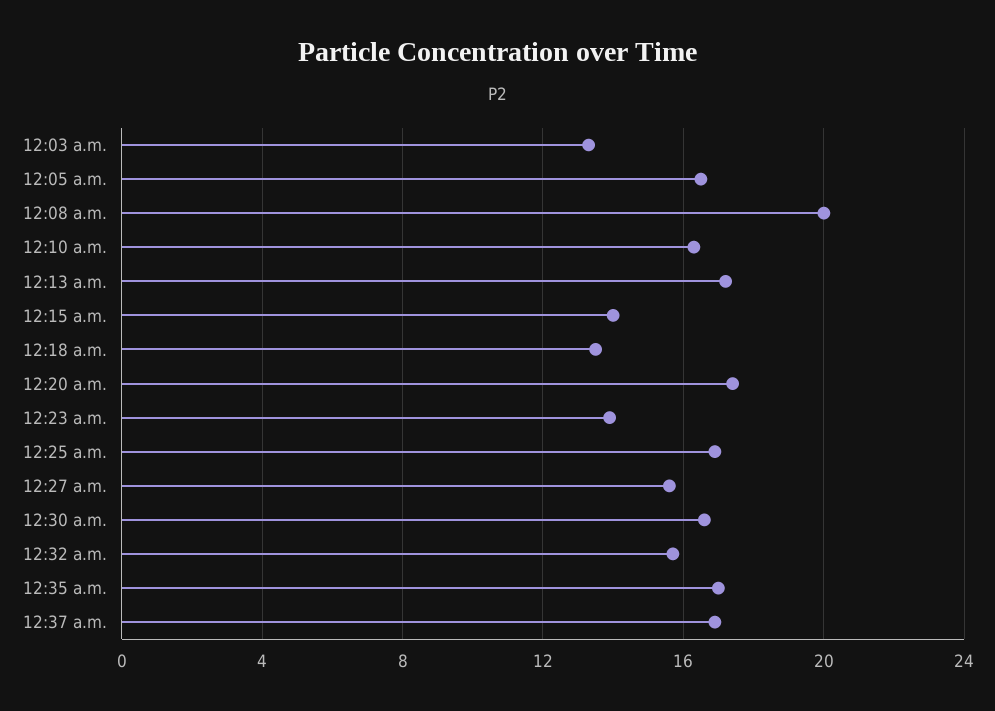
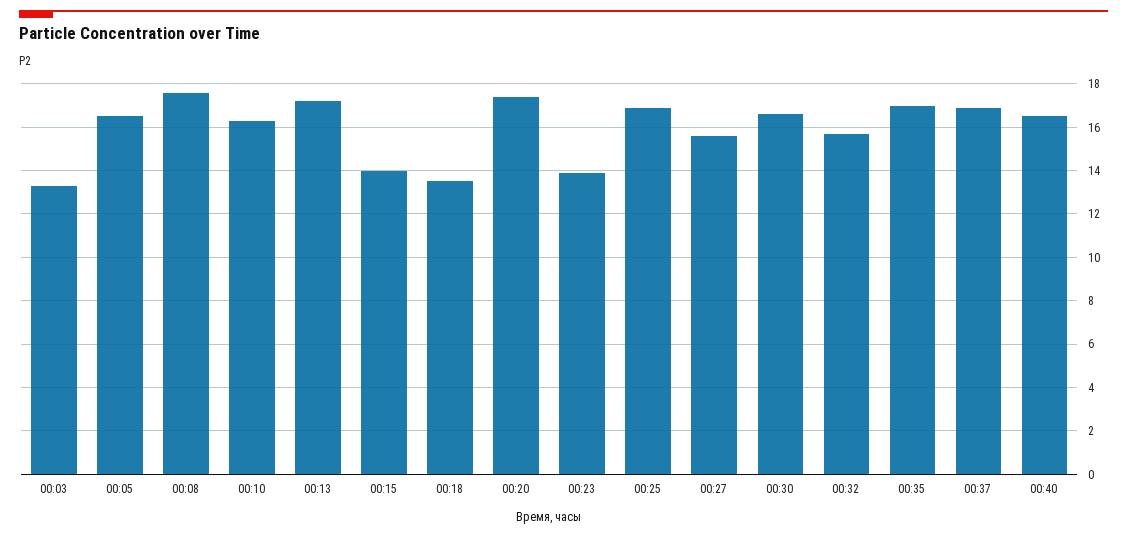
12:08 a.m.: 20 -> 17.5
00:40: none -> 16.5

